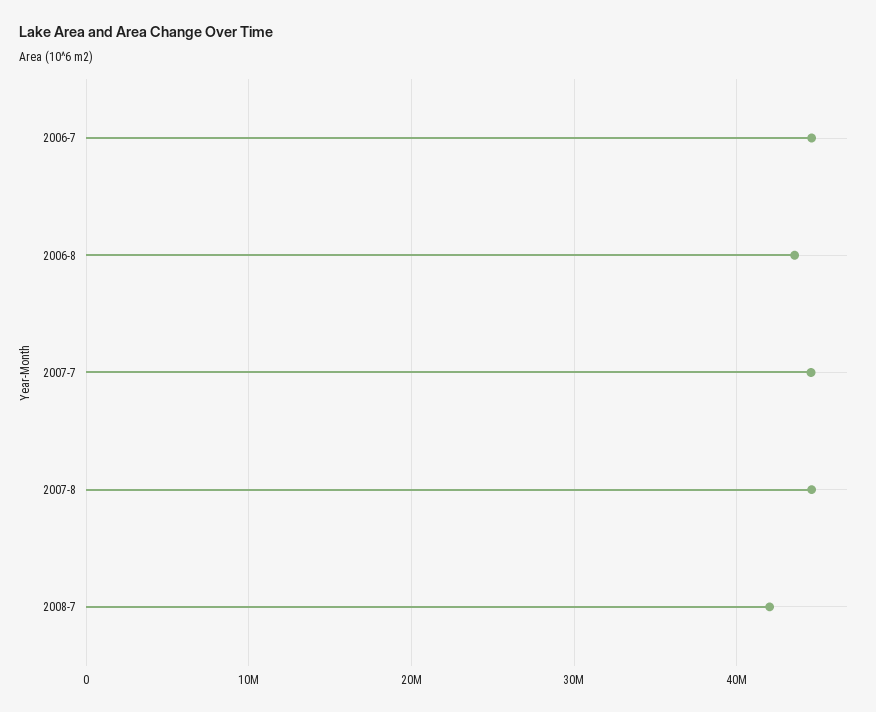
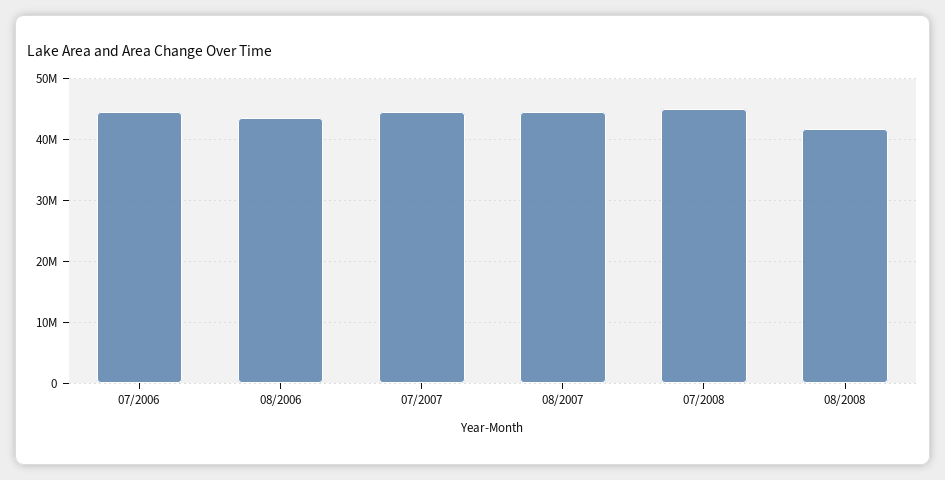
2008-7: 42000000 -> 45000000
08/2008: none -> 42000000

